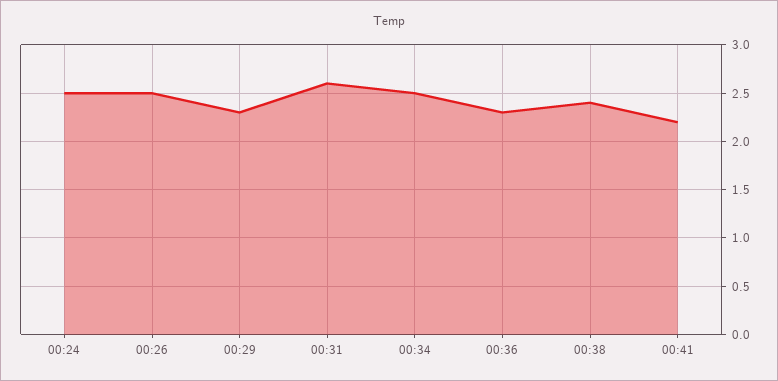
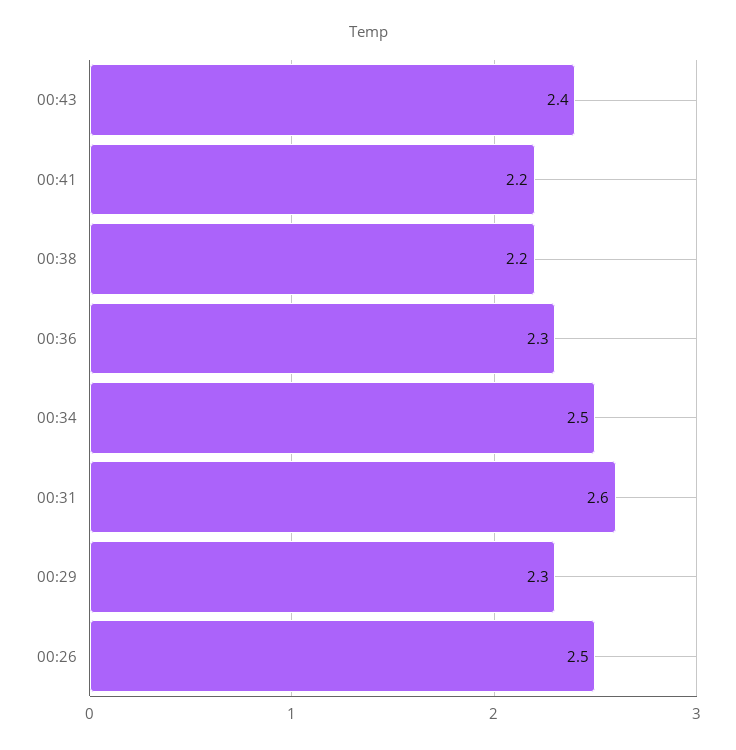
00:24: 2.5 -> none
00:38: 2.4 -> 2.2
00:43: none -> 2.4

